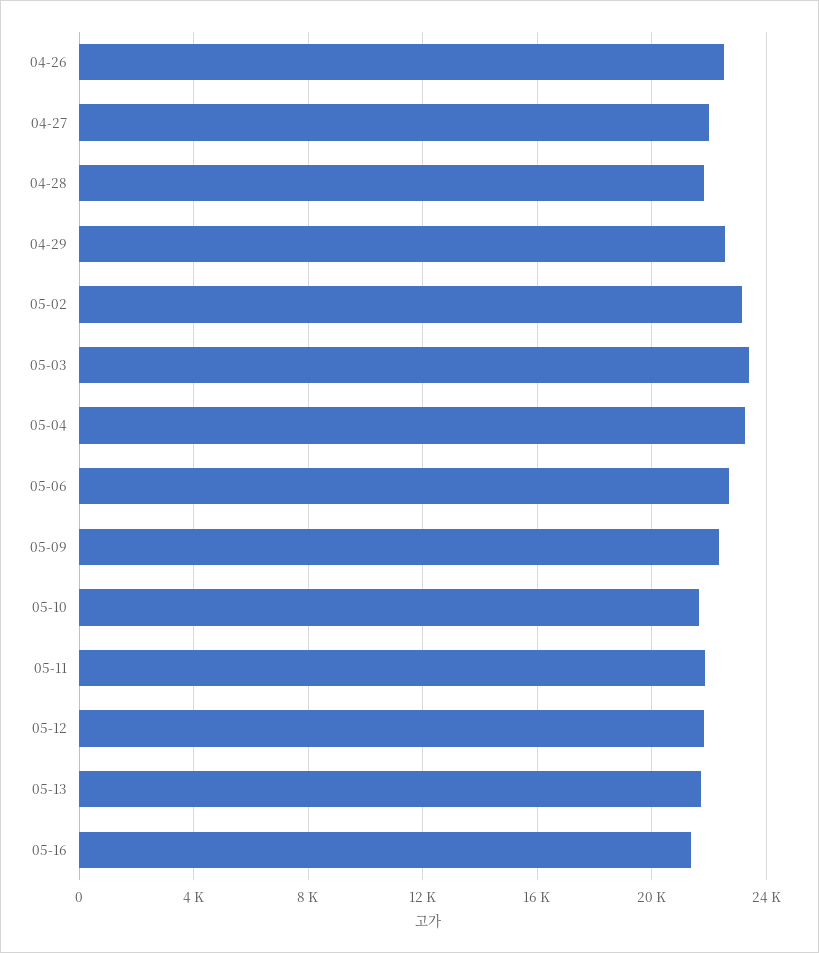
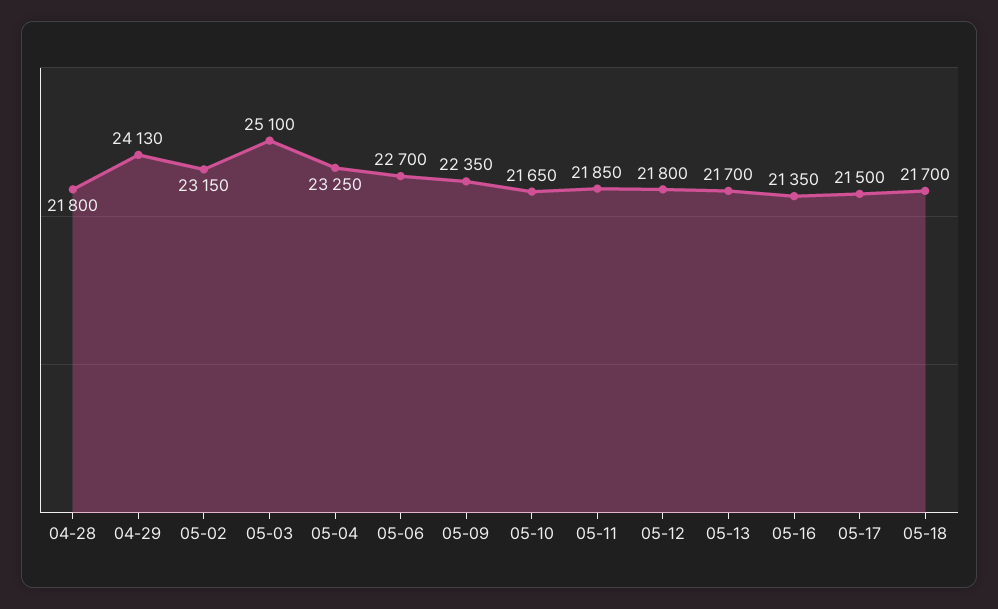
04-26: 22500 -> none
04-27: 22000 -> none
04-29: 22500 -> 24130
05-03: 23500 -> 25100
05-17: none -> 21500
05-18: none -> 21700

